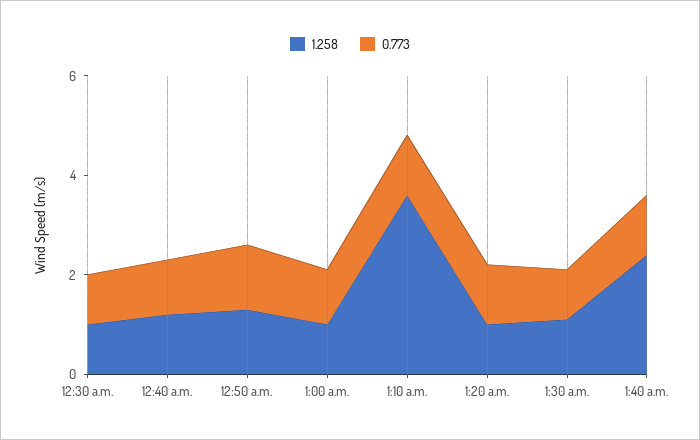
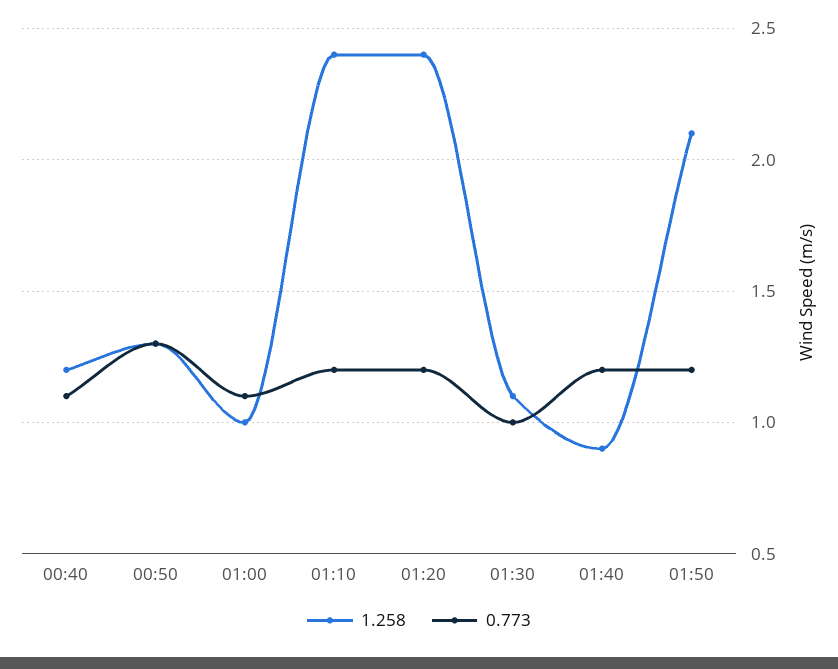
1.258, 12:30 a.m.: 1 -> none
0.773, 12:30 a.m.: 1 -> none
1.258, 1:10 a.m.: 3.5 -> 2.4
1.258, 1:20 a.m.: 1 -> 2.4
1.258, 1:40 a.m.: 2.5 -> 0.9
1.258, 01:50: none -> 2.1
0.773, 01:50: none -> 1.2

